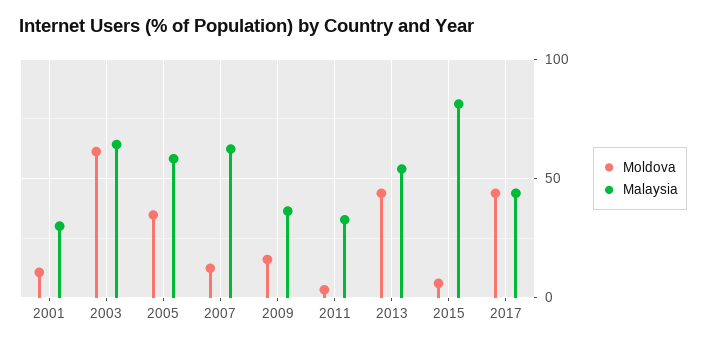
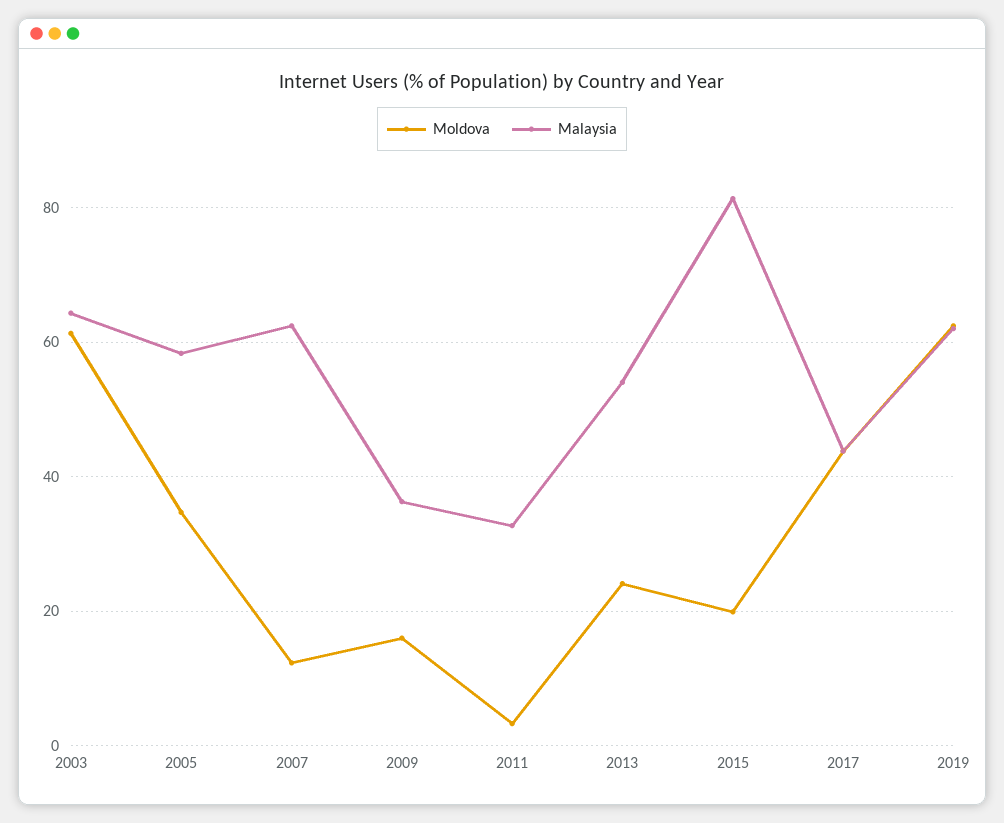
Moldova, 2001: 10 -> none
Malaysia, 2001: 30 -> none
Moldova, 2013: 45 -> 24
Moldova, 2015: 5 -> 20
Moldova, 2019: none -> 62
Malaysia, 2019: none -> 62

